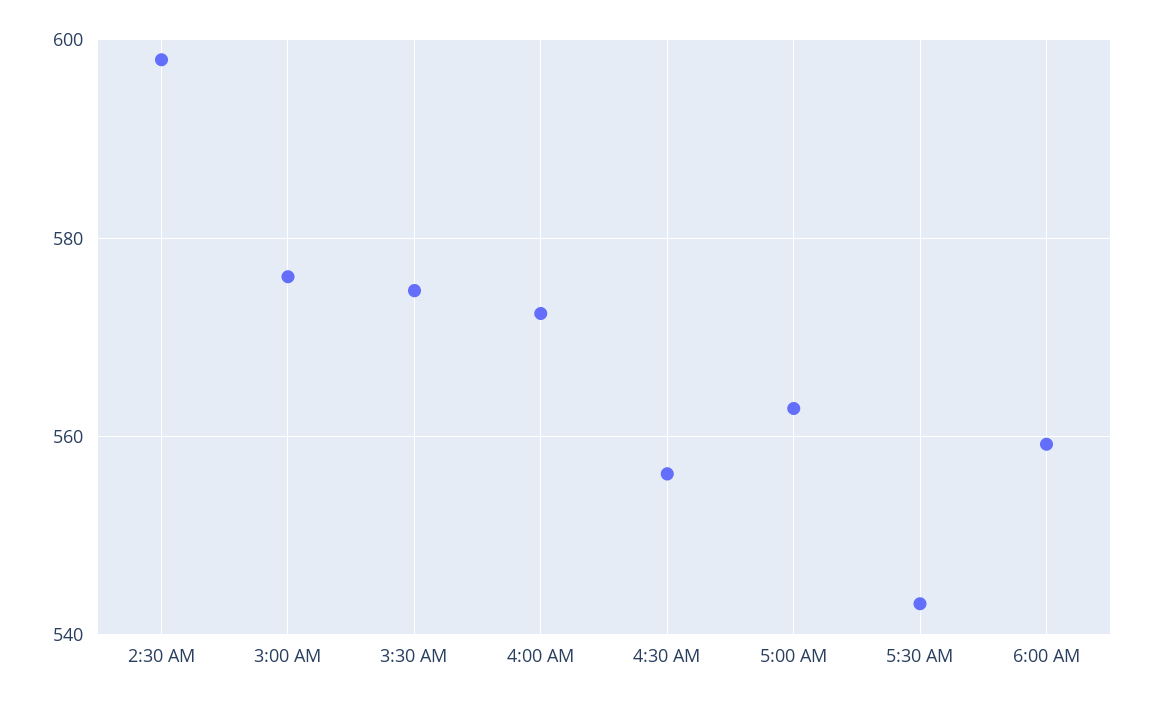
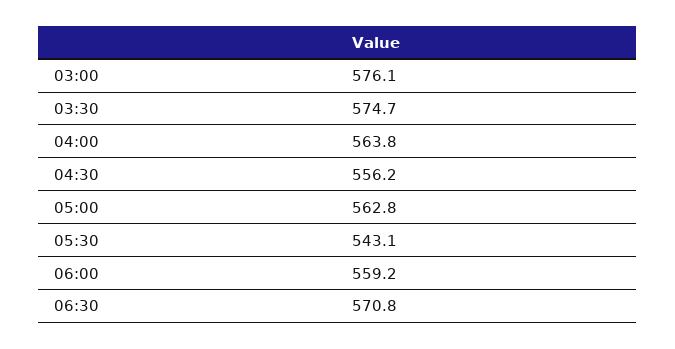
2:30 AM: 598 -> none
4:00 AM: 572 -> 563.8
06:30: none -> 570.8

